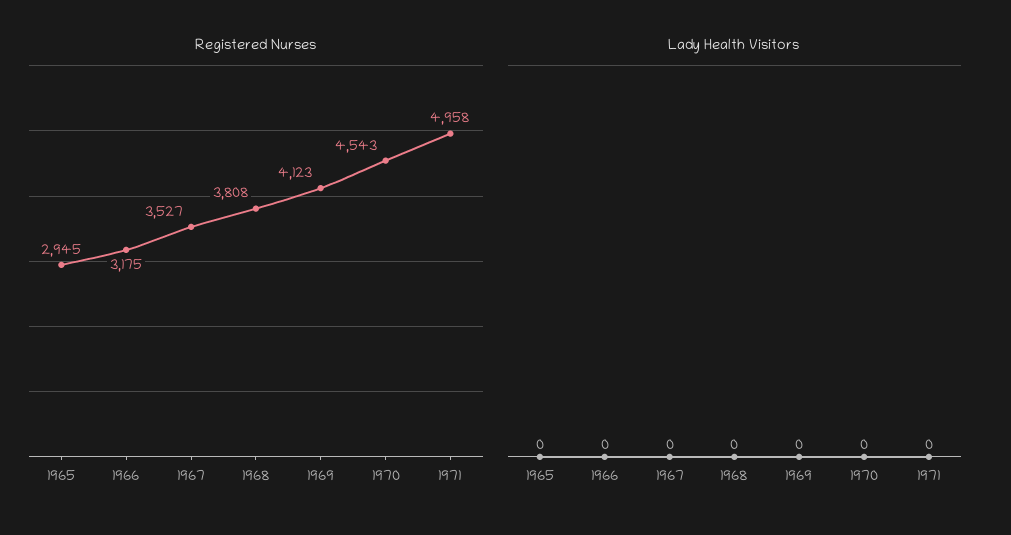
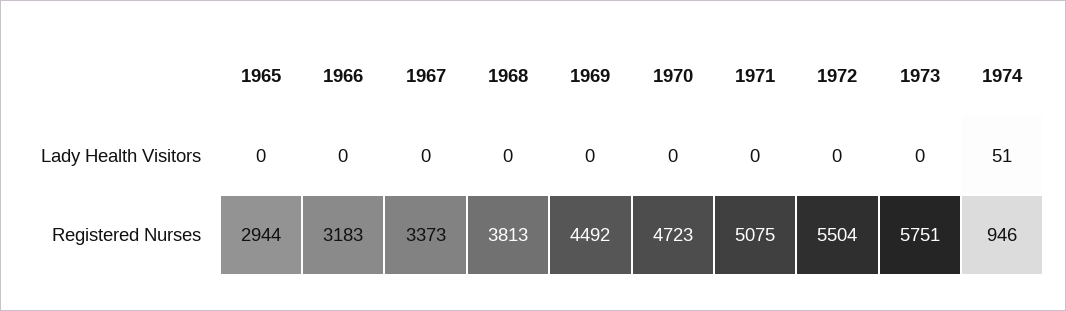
Registered Nurses, 1965: 2945 -> 2944
Registered Nurses, 1966: 3175 -> 3183
Registered Nurses, 1967: 3527 -> 3373
Registered Nurses, 1968: 3808 -> 3813
Registered Nurses, 1969: 4123 -> 4492
Registered Nurses, 1970: 4543 -> 4723
Registered Nurses, 1971: 4958 -> 5075
Lady Health Visitors, 1972: none -> 0
Lady Health Visitors, 1973: none -> 0
Lady Health Visitors, 1974: none -> 51
Registered Nurses, 1972: none -> 5504
Registered Nurses, 1973: none -> 5751
Registered Nurses, 1974: none -> 946

